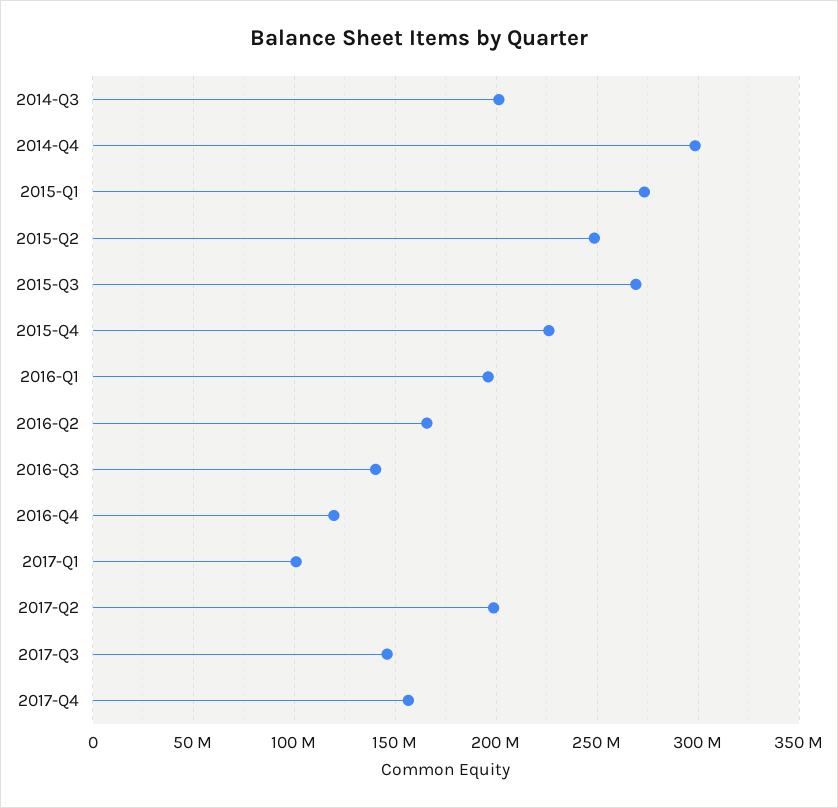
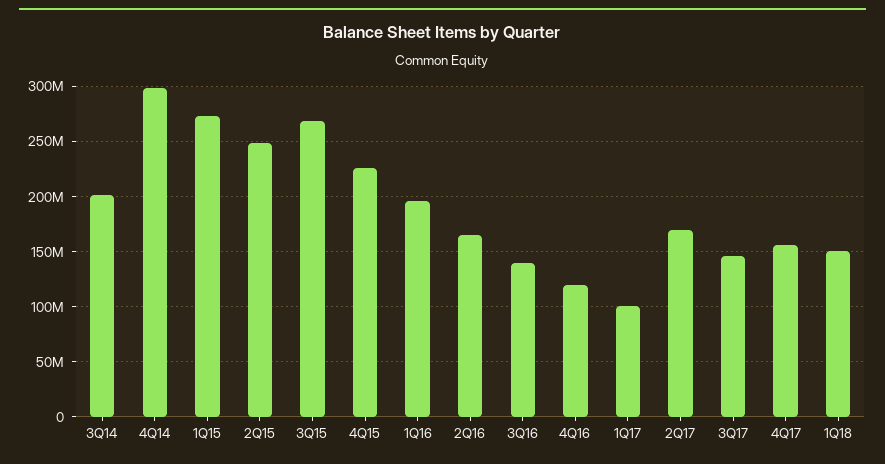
2017-Q2: 200000000 -> 170000000
1Q18: none -> 150000000

